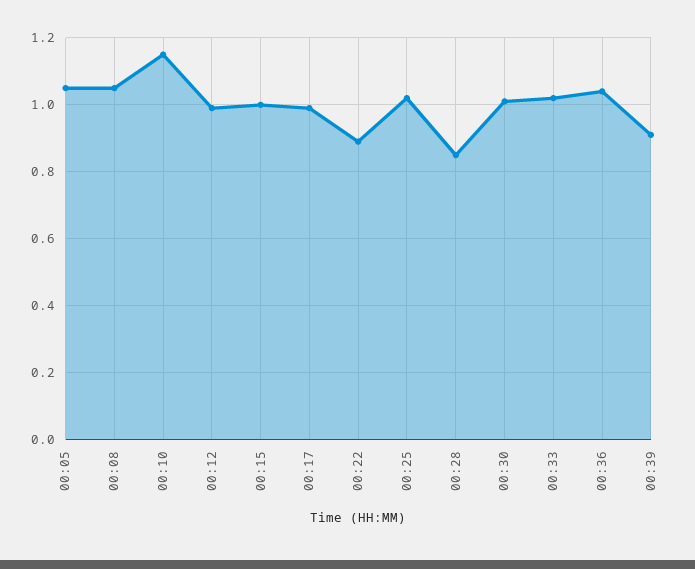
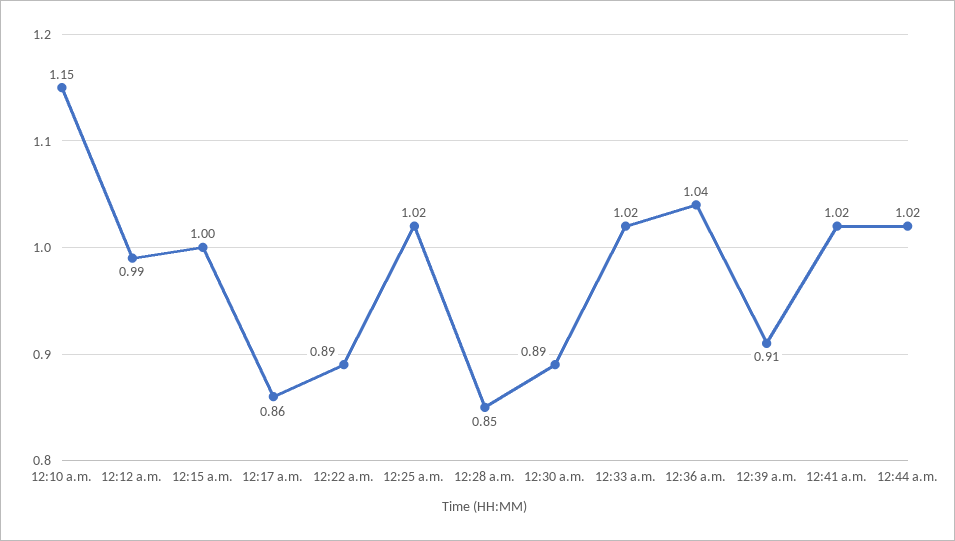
00:05: 1.05 -> none
00:08: 1.05 -> none
00:17: 1 -> 0.86
00:30: 1 -> 0.89
12:41 a.m.: none -> 1.02
12:44 a.m.: none -> 1.02

